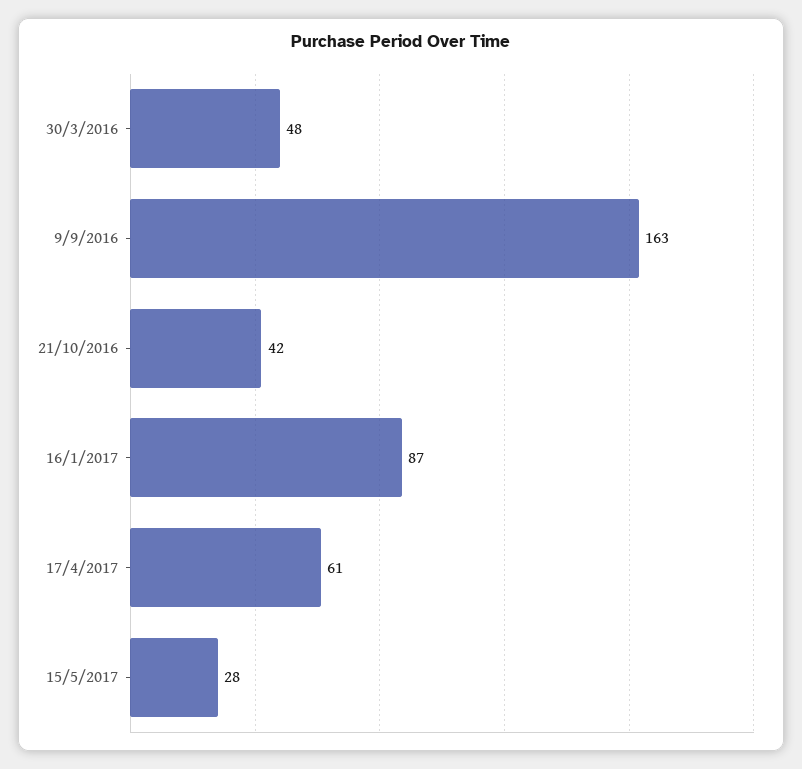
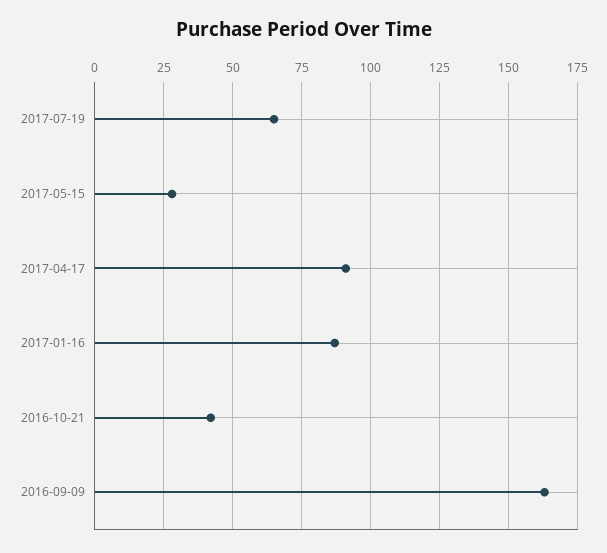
30/3/2016: 48 -> none
17/4/2017: 61 -> 90
2017-07-19: none -> 65

